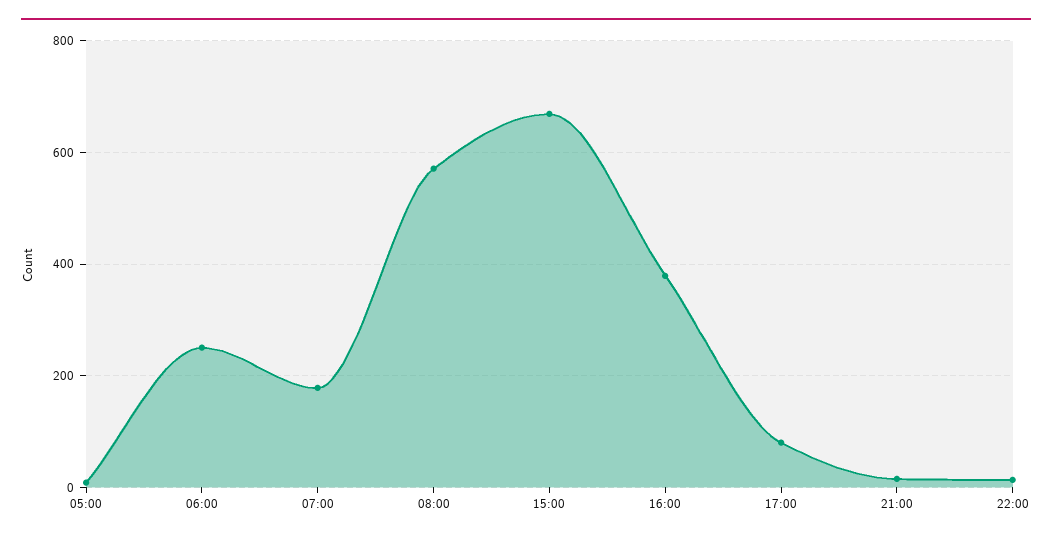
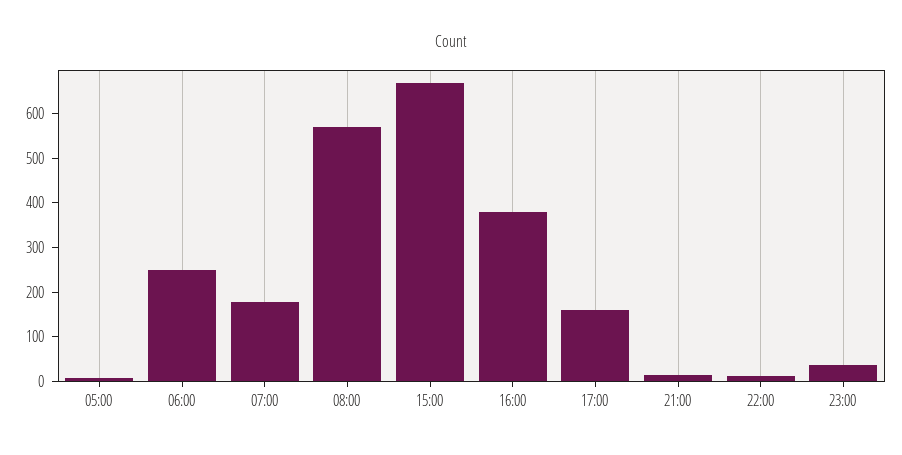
17:00: 80 -> 160
23:00: none -> 40

